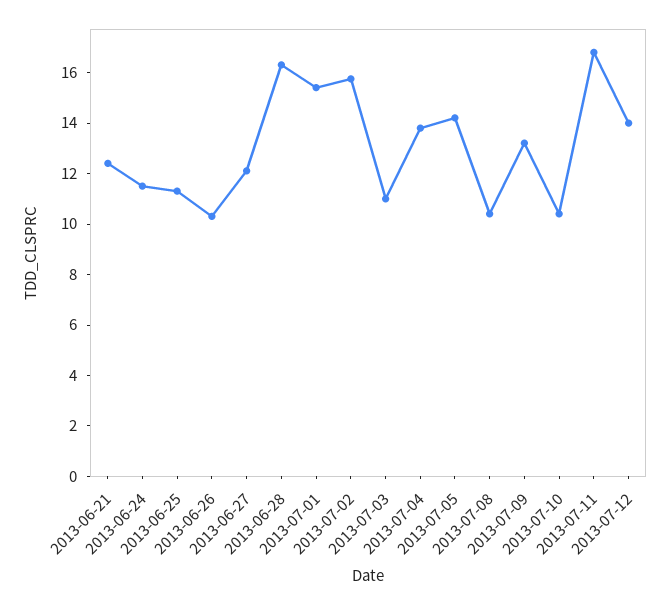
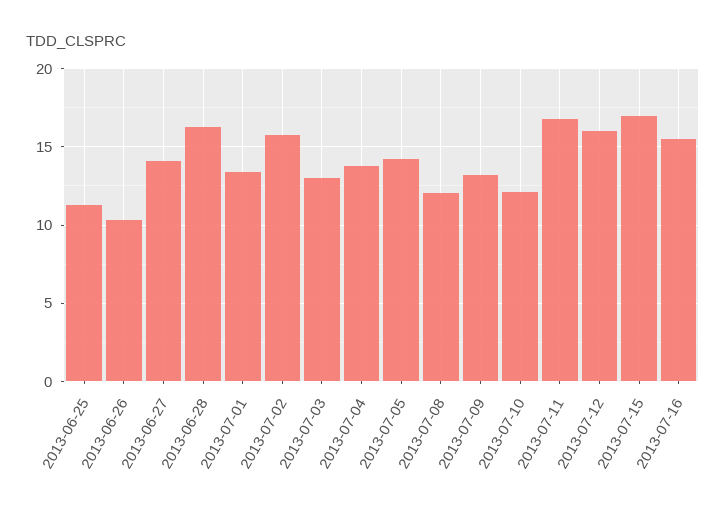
2013-06-21: 12.5 -> none
2013-06-24: 11.5 -> none
2013-06-27: 12 -> 14
2013-07-01: 15.5 -> 13.5
2013-07-03: 11 -> 13
2013-07-08: 10.5 -> 12
2013-07-10: 10.5 -> 12
2013-07-12: 14 -> 16
2013-07-15: none -> 17
2013-07-16: none -> 15.5

